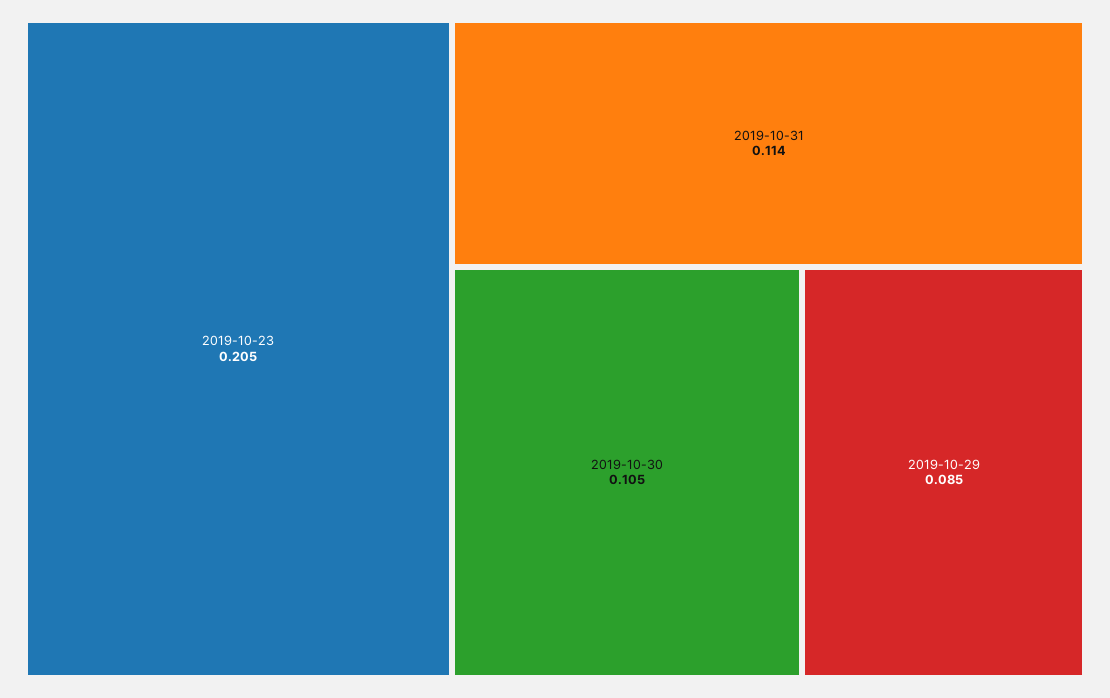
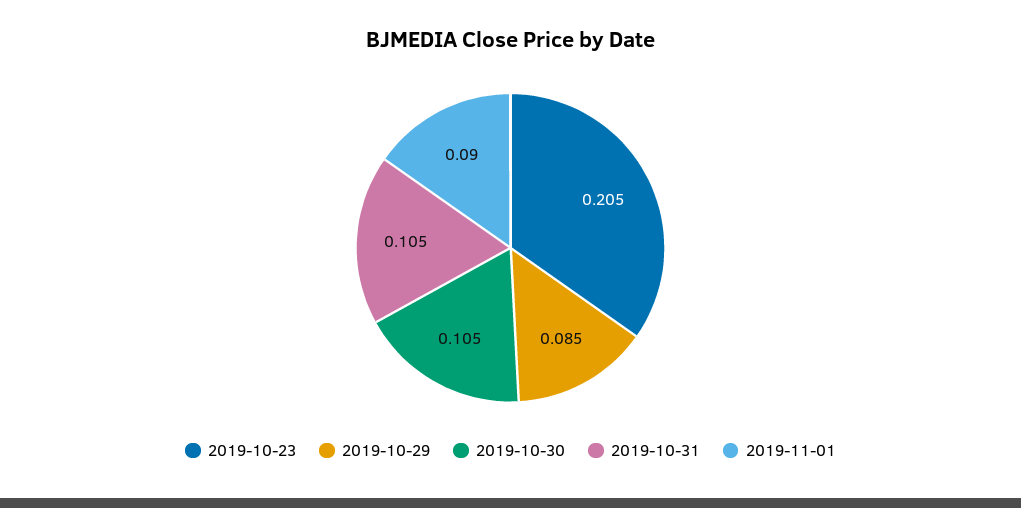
2019-10-31: 0.114 -> 0.105
2019-11-01: none -> 0.09

